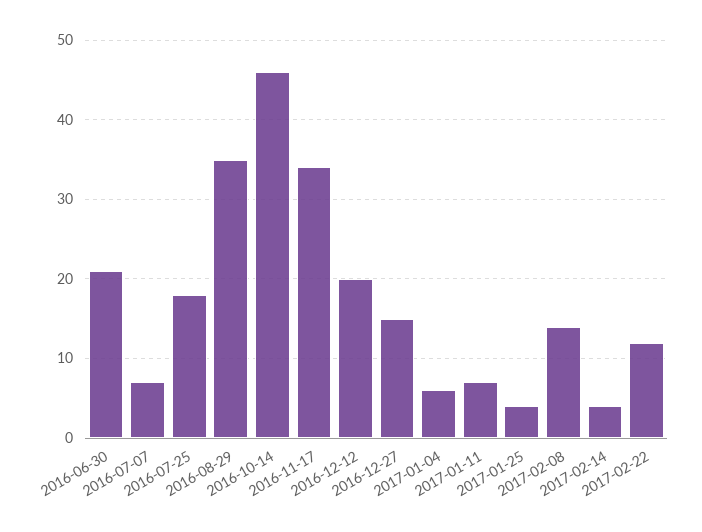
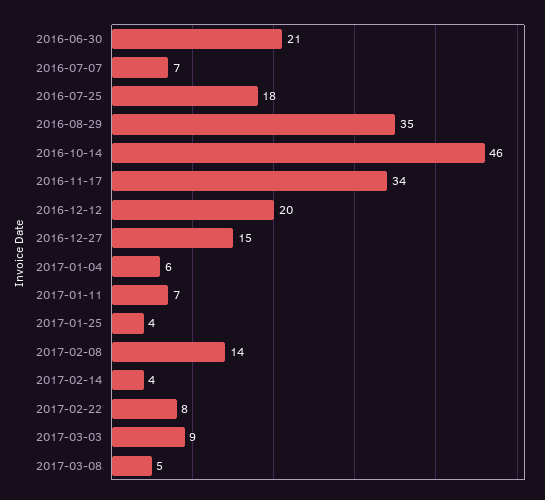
2017-02-22: 12 -> 8
2017-03-03: none -> 9
2017-03-08: none -> 5

